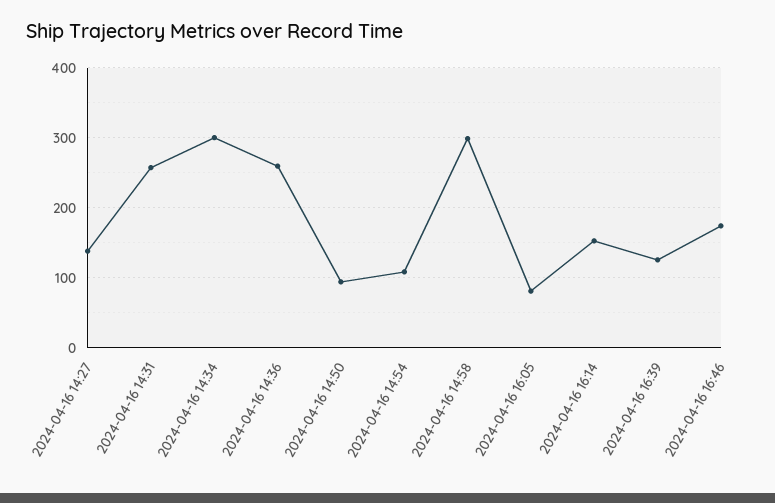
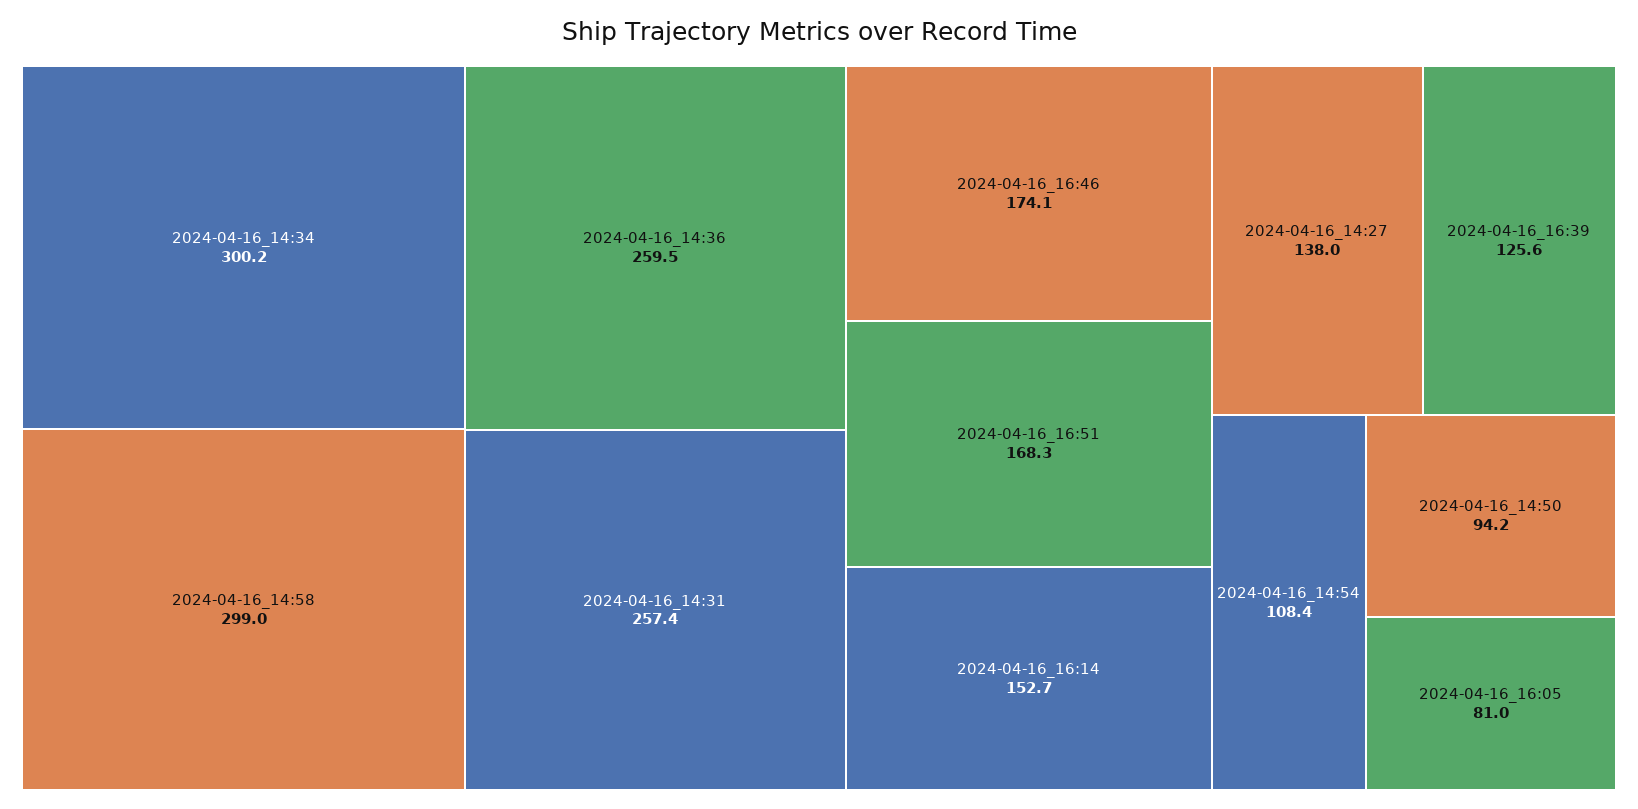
2024-04-16_16:51: none -> 168.3

